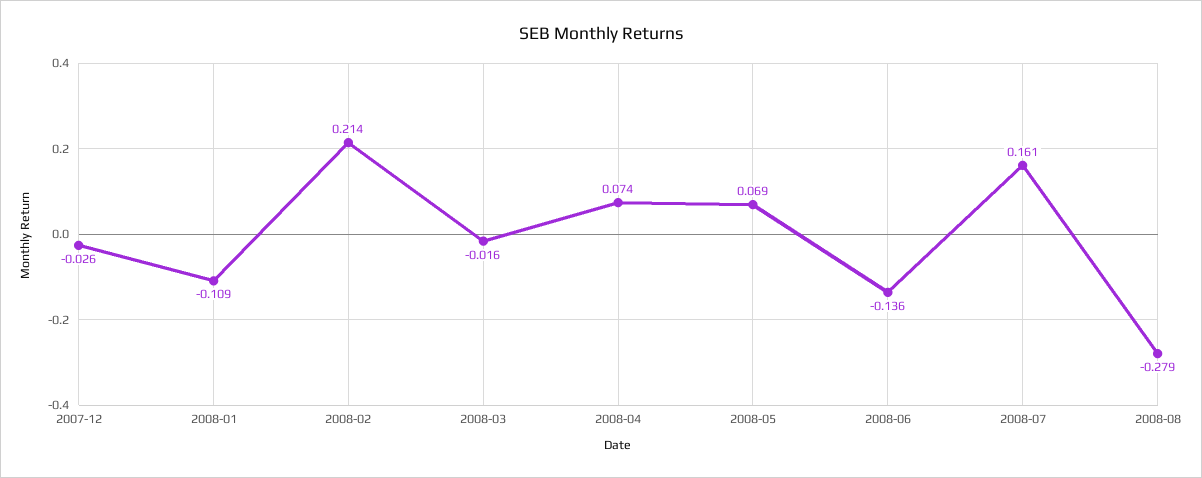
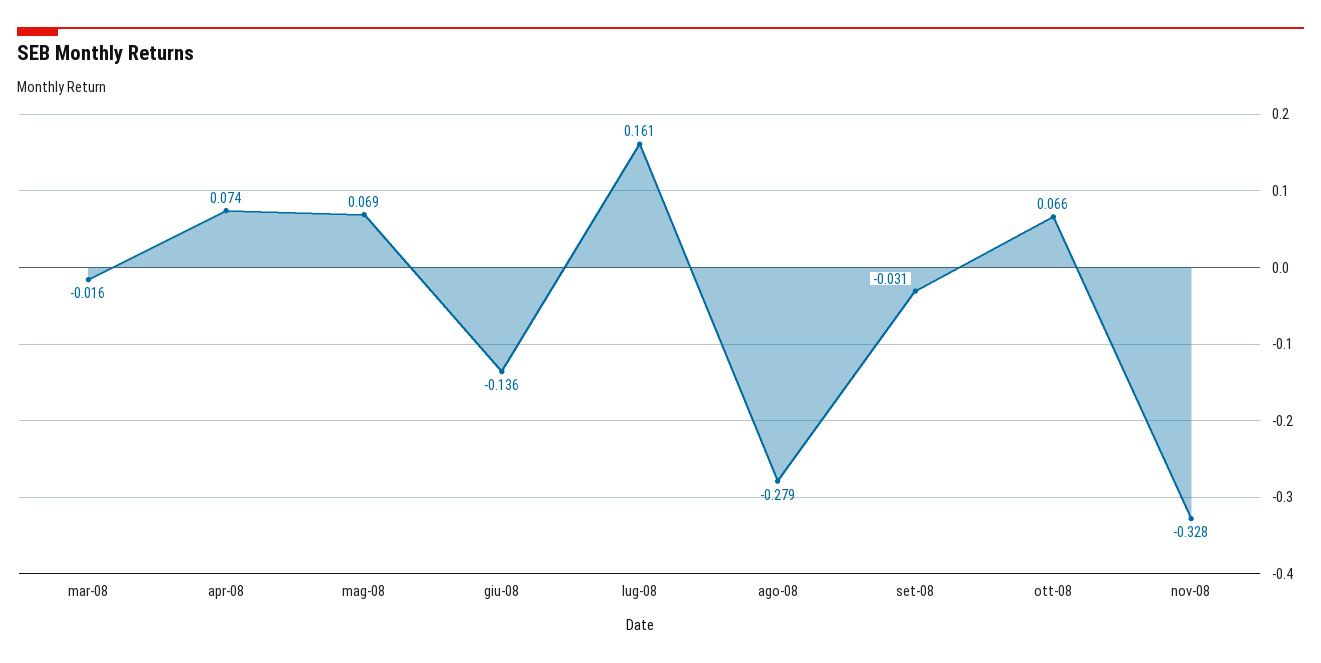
2007-12: -0.026 -> none
2008-01: -0.109 -> none
2008-02: 0.214 -> none
set-08: none -> -0.031
ott-08: none -> 0.066
nov-08: none -> -0.328

